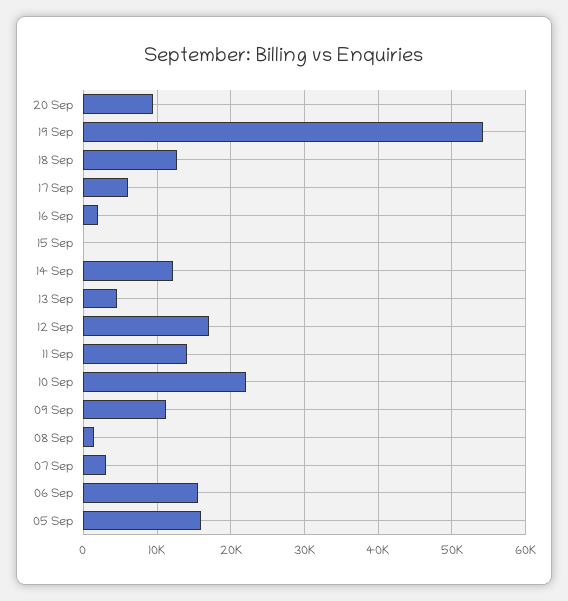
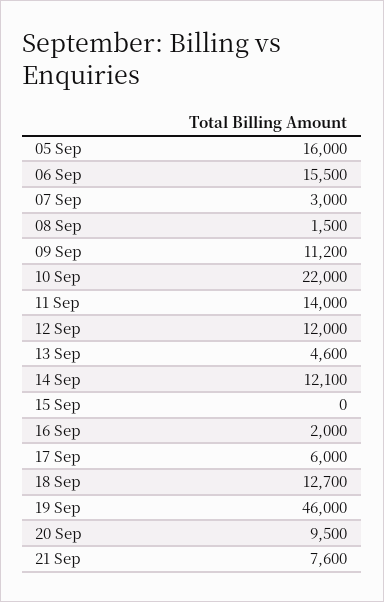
19 Sep: 54000 -> 46000
12 Sep: 17000 -> 12000
21 Sep: none -> 7600

